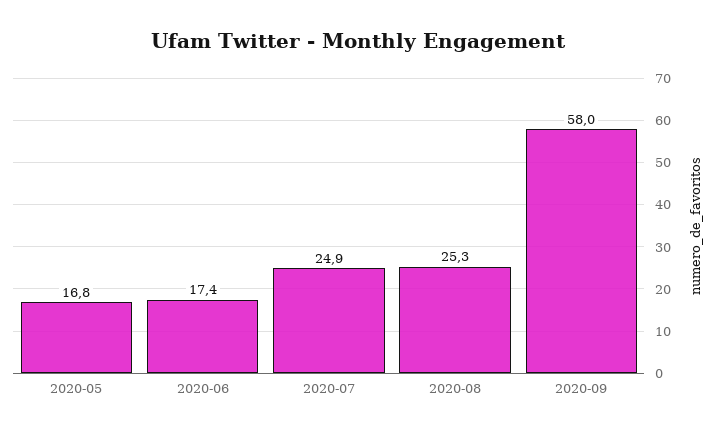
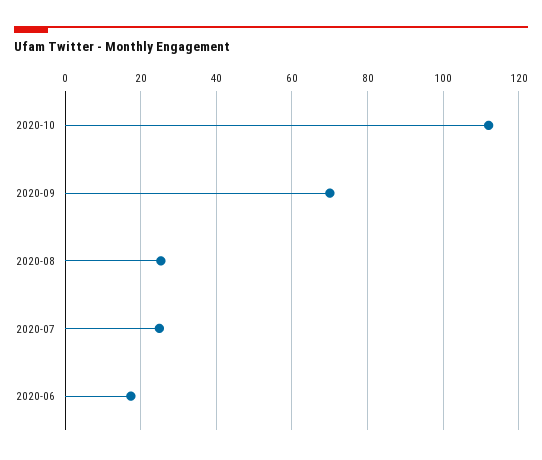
2020-05: 16.8 -> none
2020-09: 58 -> 70
2020-10: none -> 112

